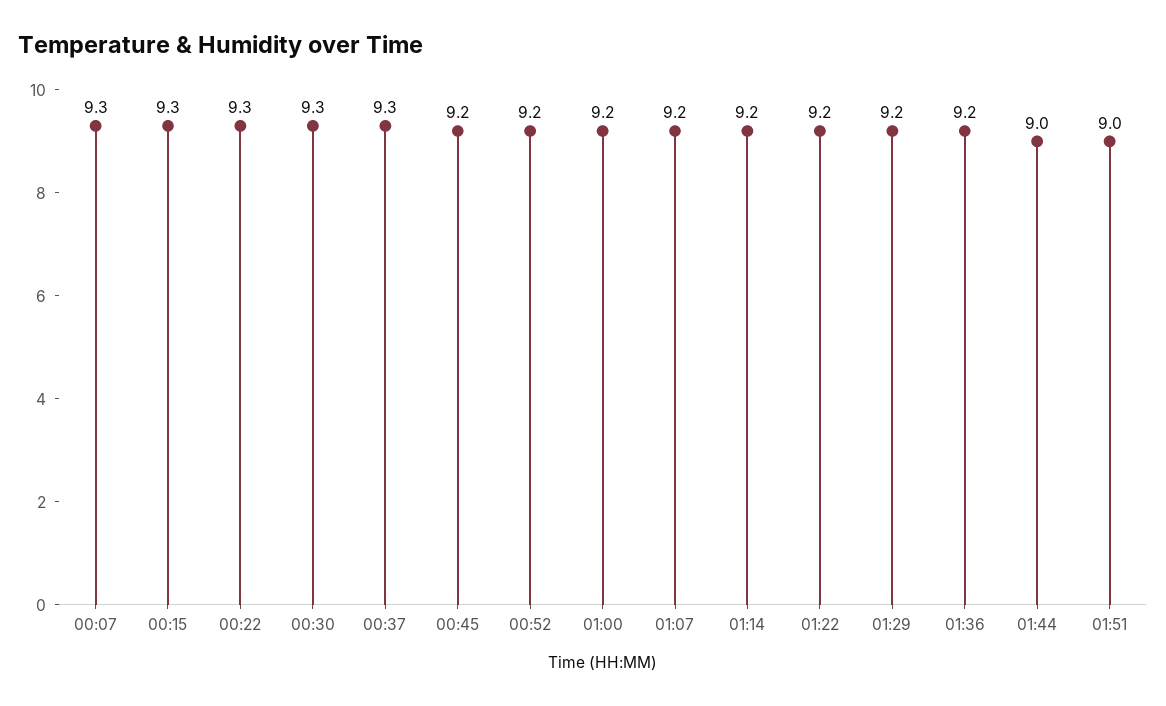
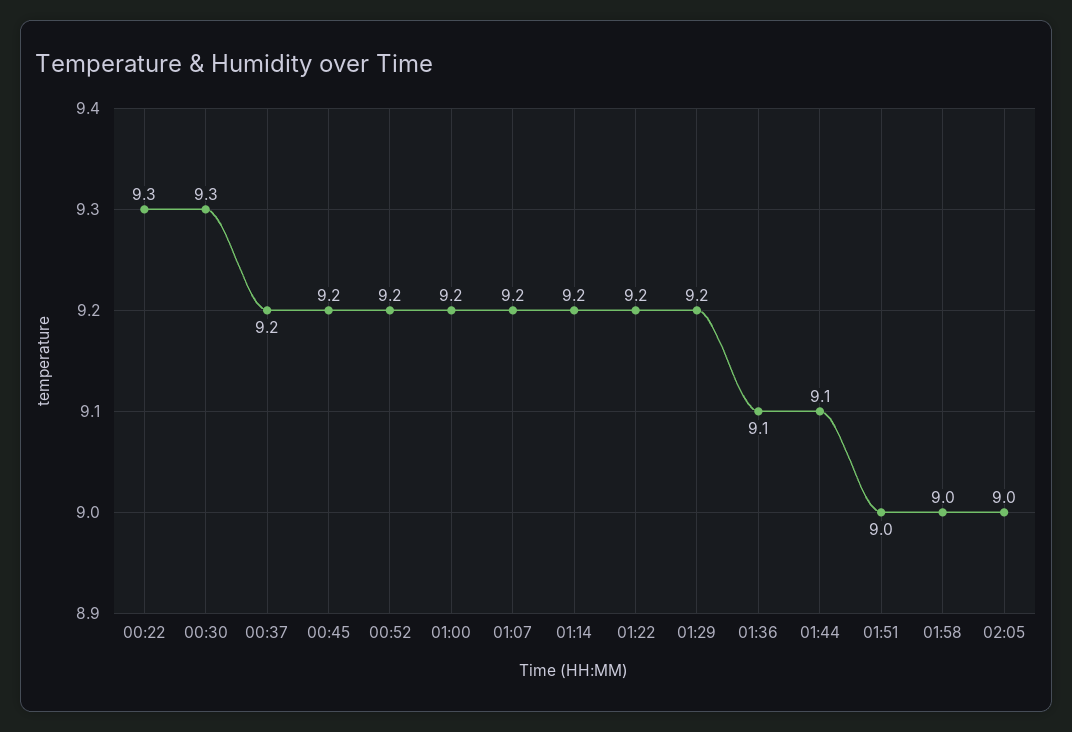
00:07: 9.3 -> none
00:15: 9.3 -> none
00:37: 9.3 -> 9.2
01:36: 9.2 -> 9.1
01:44: 9 -> 9.1
01:58: none -> 9
02:05: none -> 9

